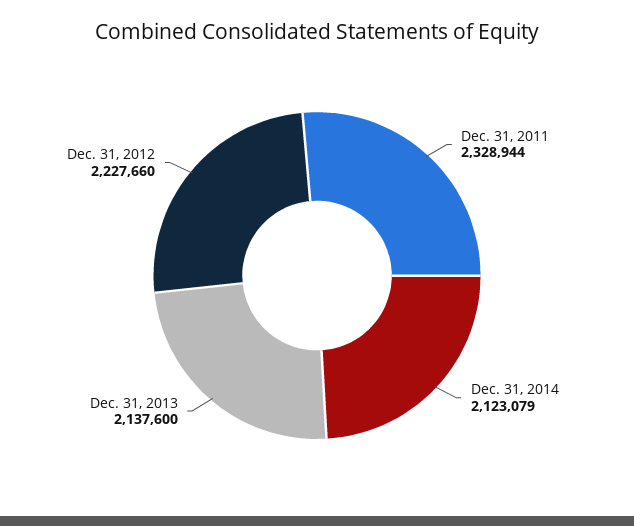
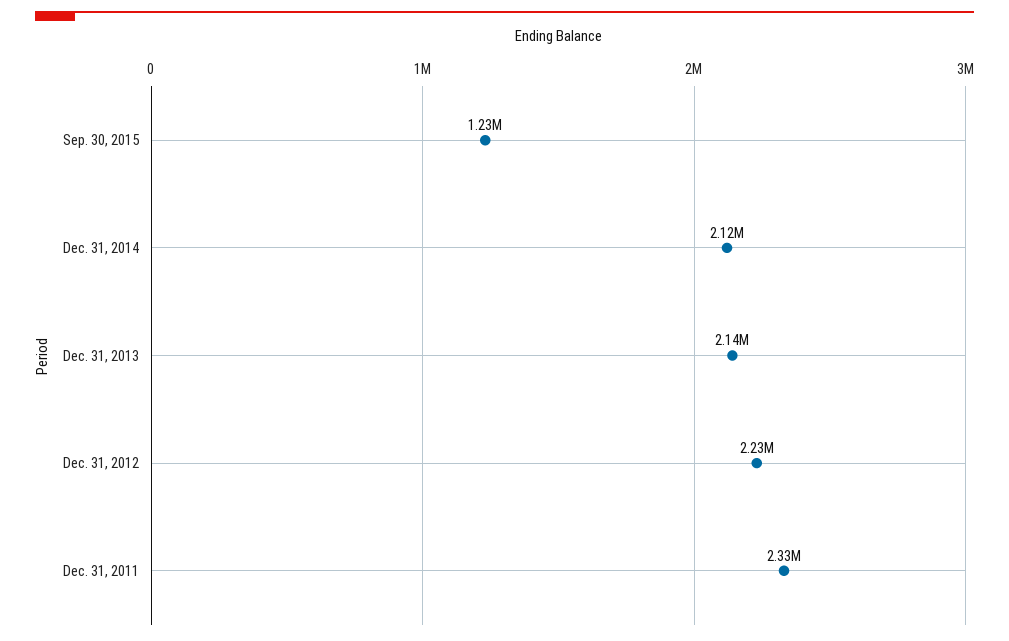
Sep. 30, 2015: none -> 1230000

